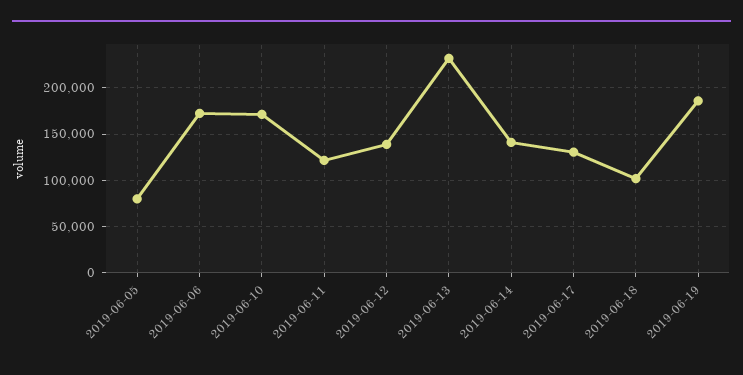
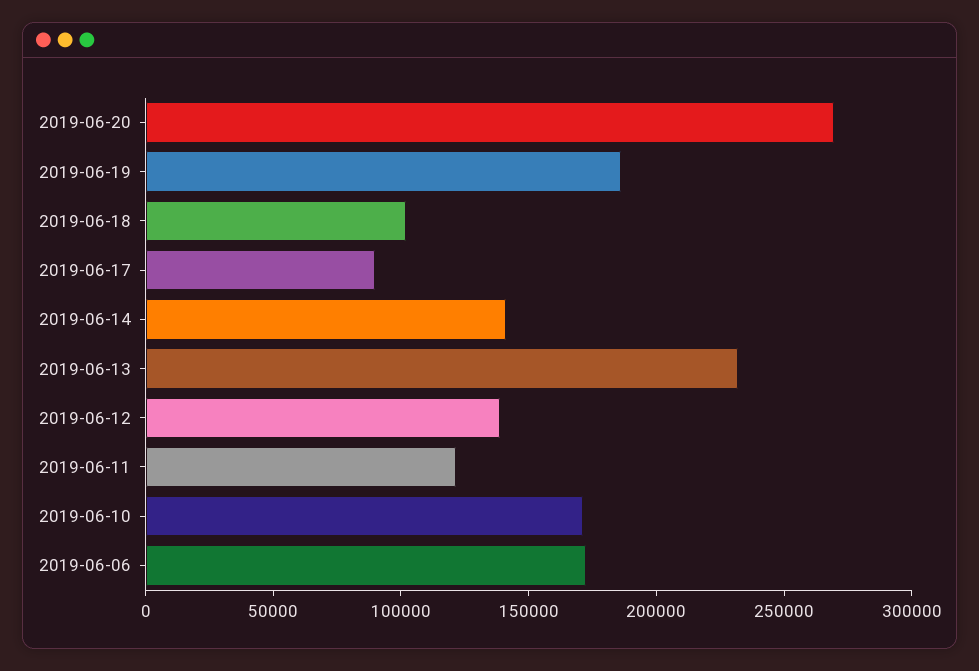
2019-06-05: 80000 -> none
2019-06-17: 130000 -> 90000
2019-06-20: none -> 270000

